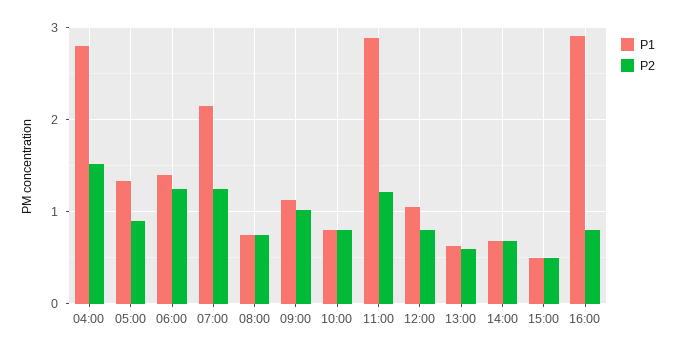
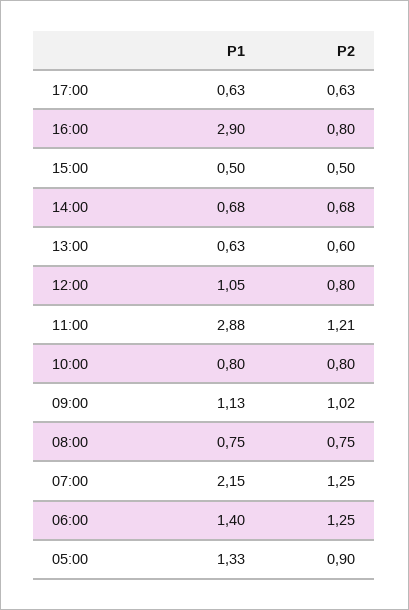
P1, 04:00: 2.8 -> none
P2, 04:00: 1.5 -> none
P1, 17:00: none -> 0.63
P2, 17:00: none -> 0.63

